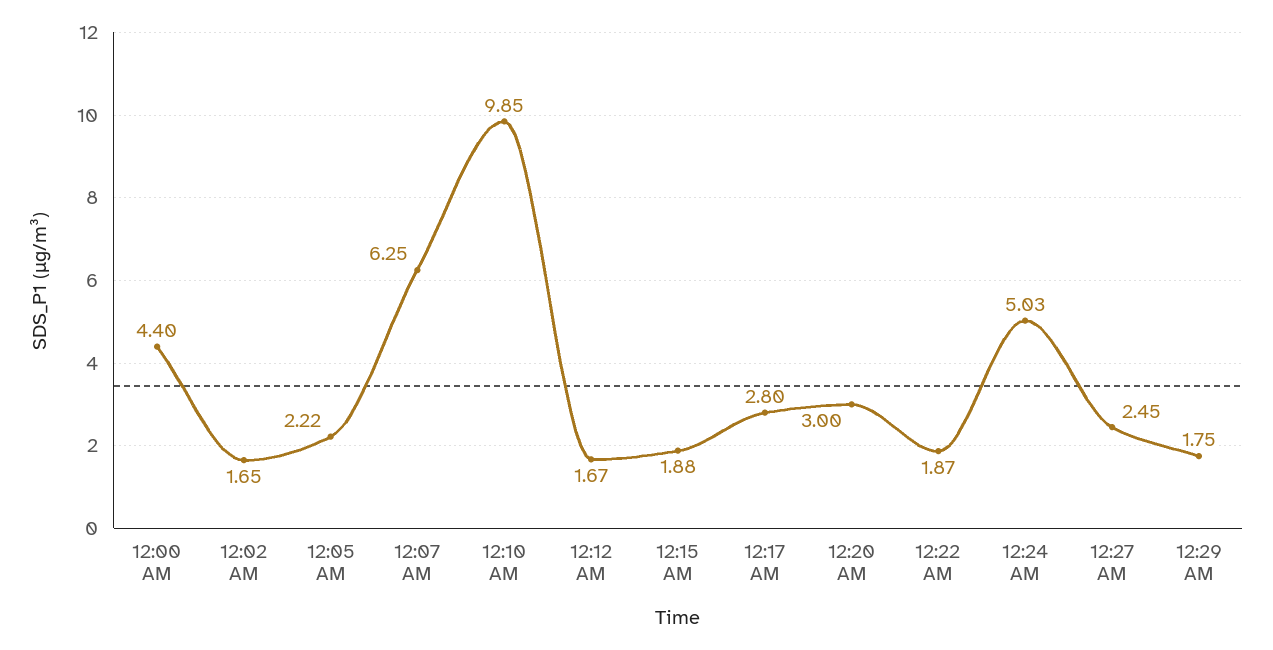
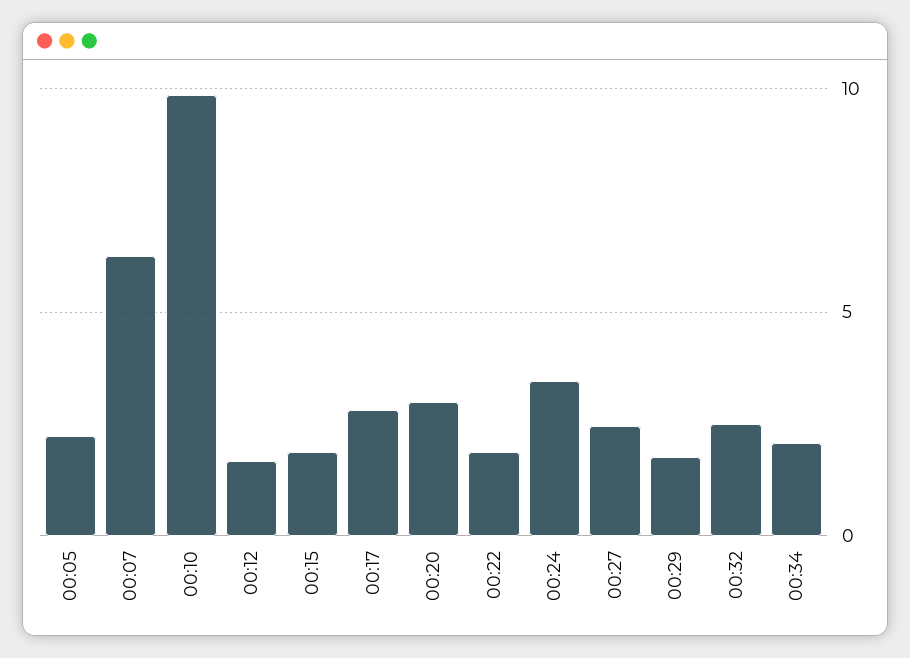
12:00 AM: 4.4 -> none
12:02 AM: 1.65 -> none
12:24 AM: 5.03 -> 3.5
00:32: none -> 2.5
00:34: none -> 2

